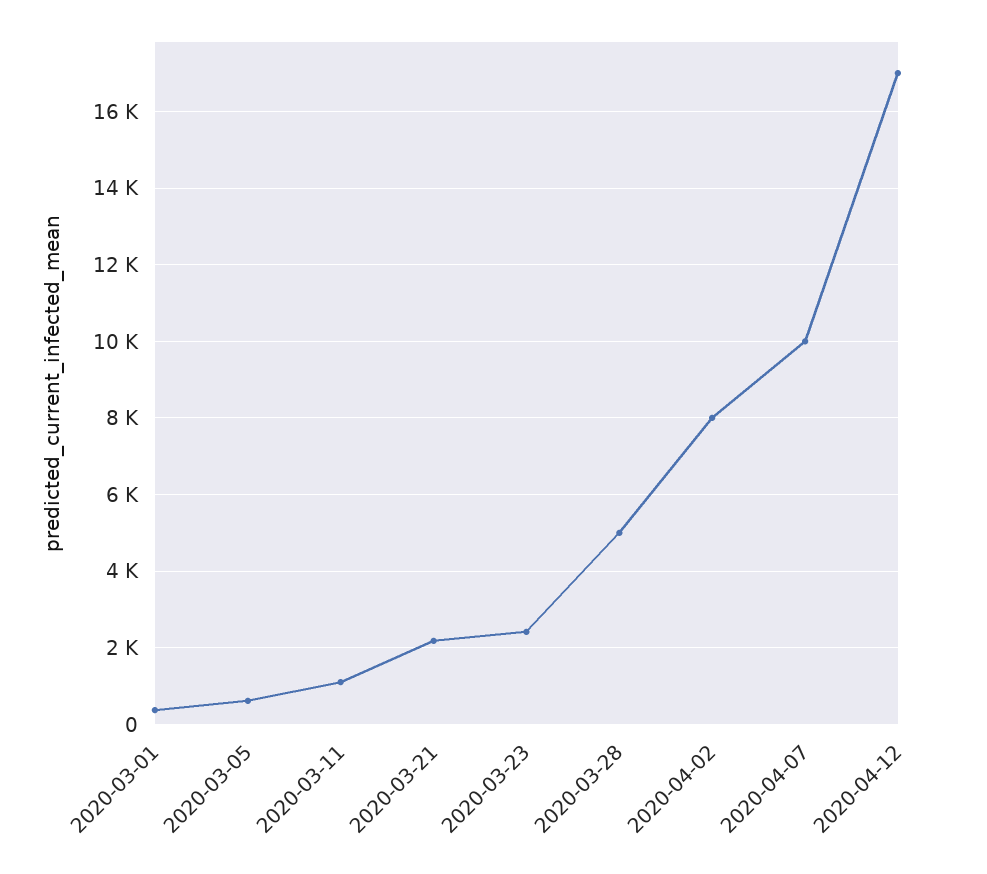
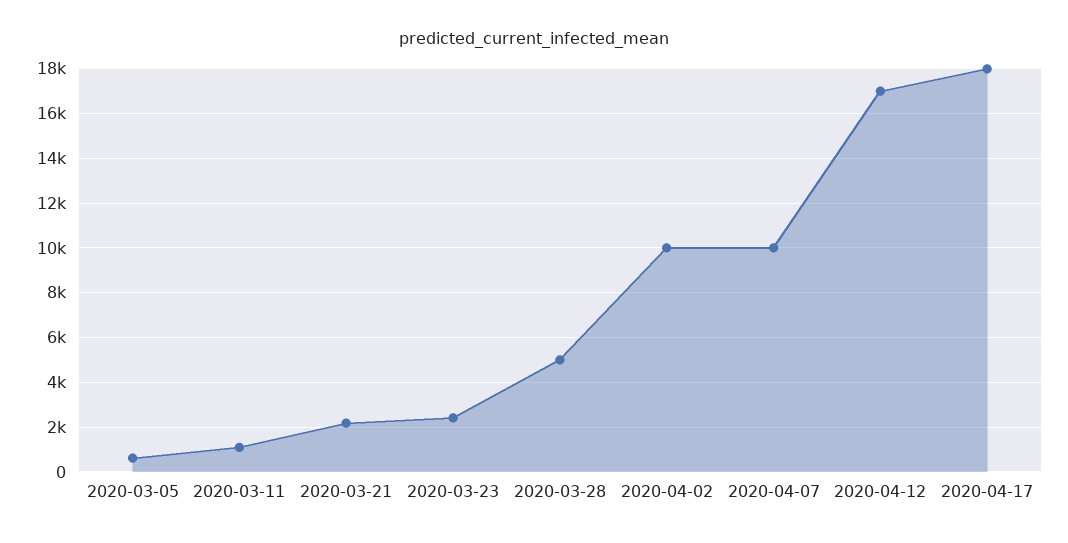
2020-03-01: 400 -> none
2020-04-02: 8000 -> 10000
2020-04-17: none -> 18000

